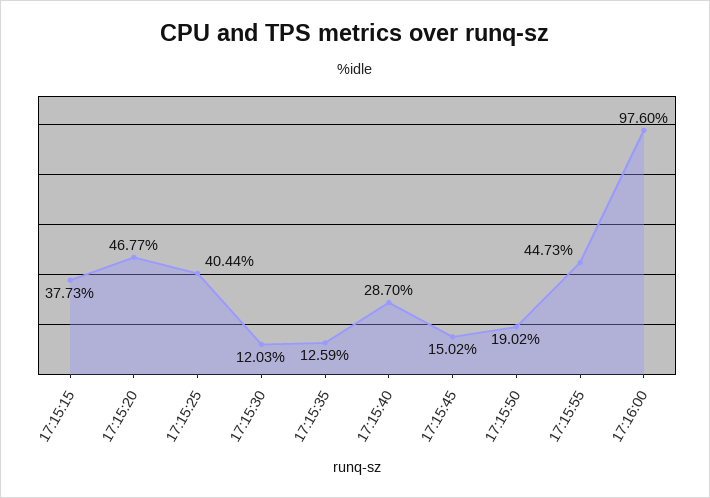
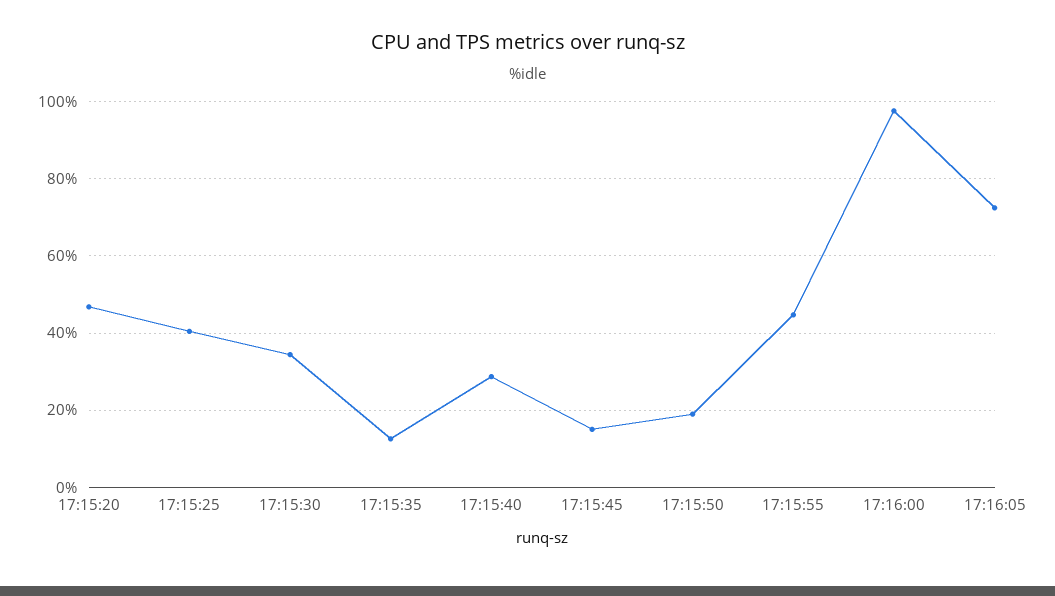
17:15:15: 37.73 -> none
17:15:30: 12.03 -> 34
17:16:05: none -> 72

